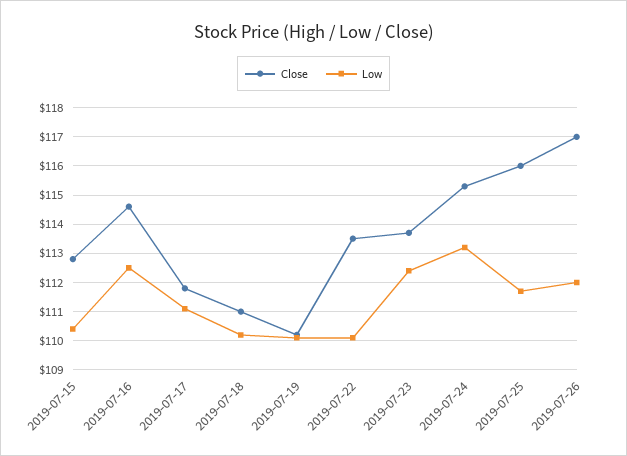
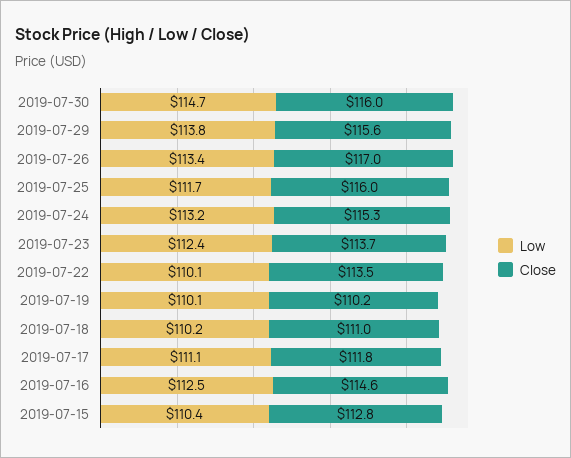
Low, 2019-07-26: 112 -> 113.4
Low, 2019-07-30: none -> 114.7
Close, 2019-07-30: none -> 116
Low, 2019-07-29: none -> 113.8
Close, 2019-07-29: none -> 115.6

